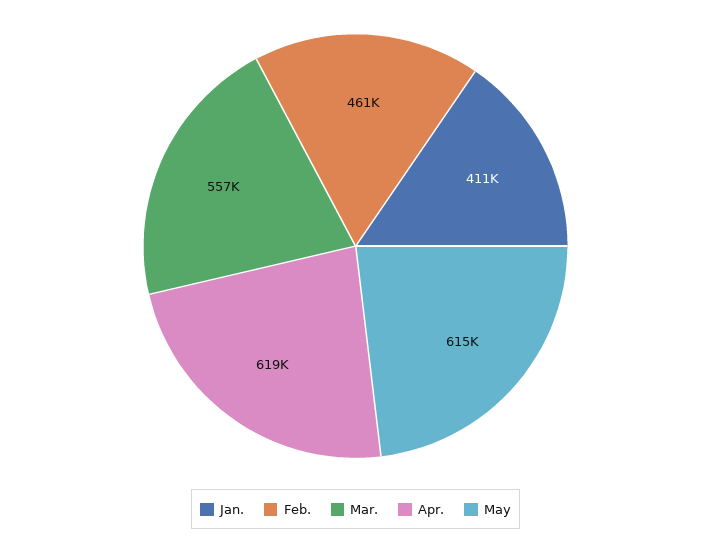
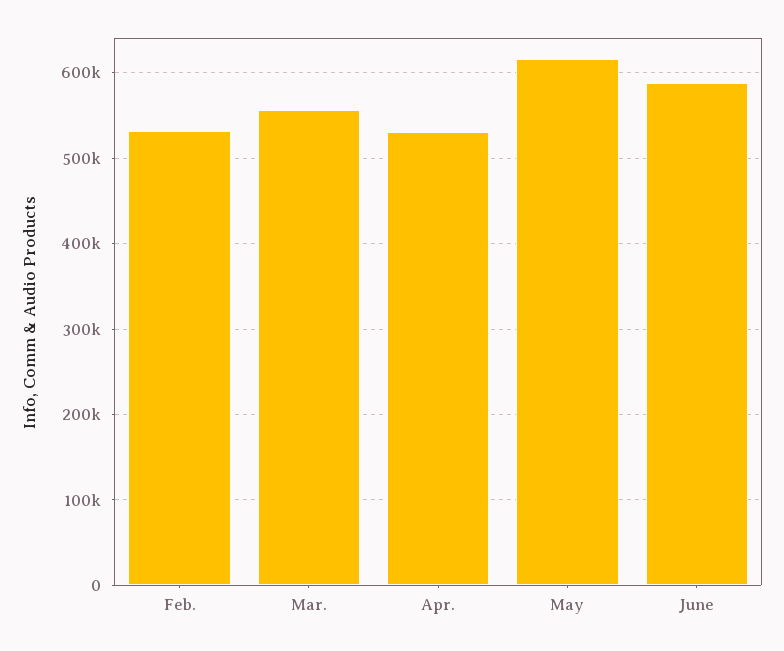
Jan.: 411000 -> none
Feb.: 461000 -> 530000
Apr.: 619000 -> 530000
June: none -> 590000

